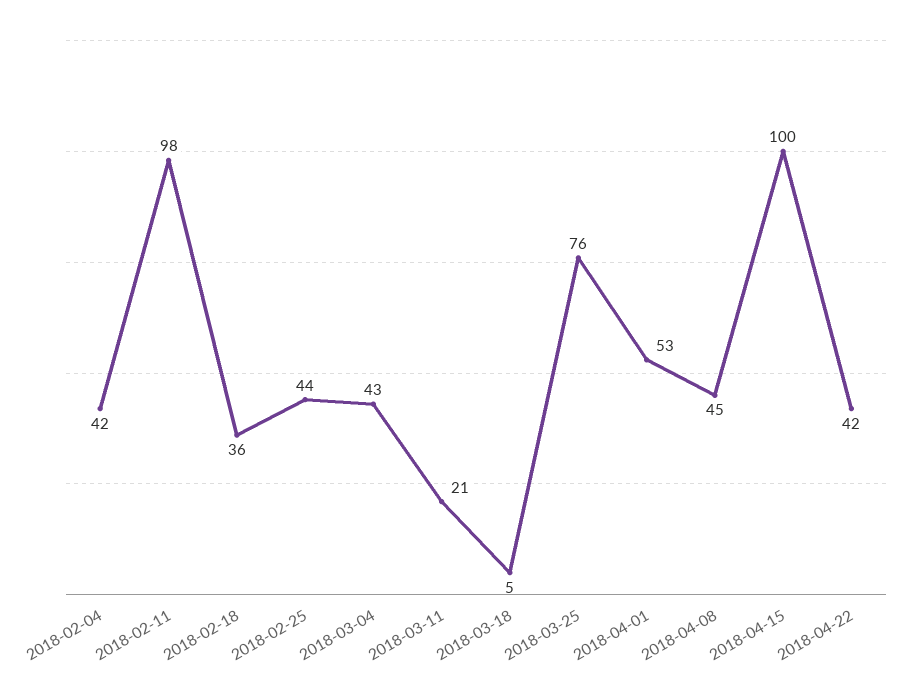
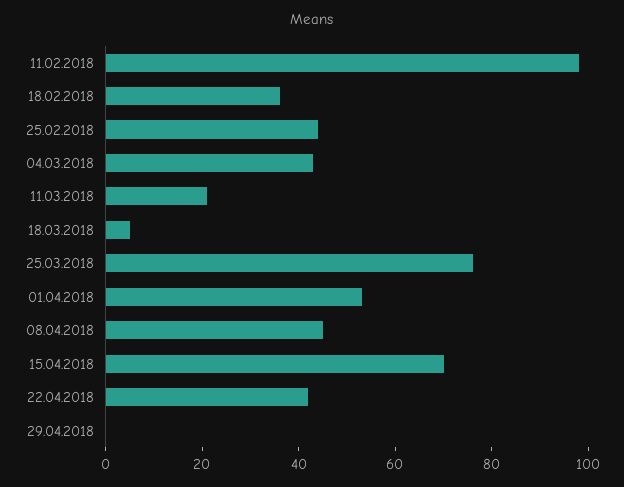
2018-02-04: 42 -> none
2018-04-15: 100 -> 70
29.04.2018: none -> 0

